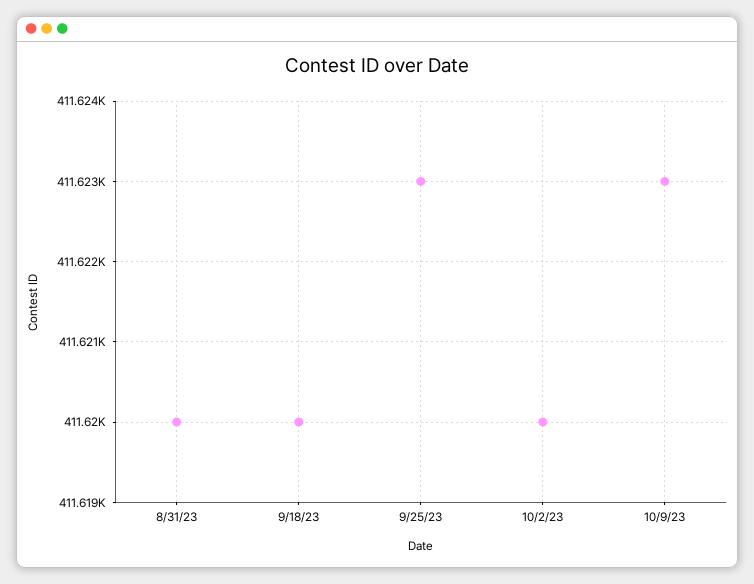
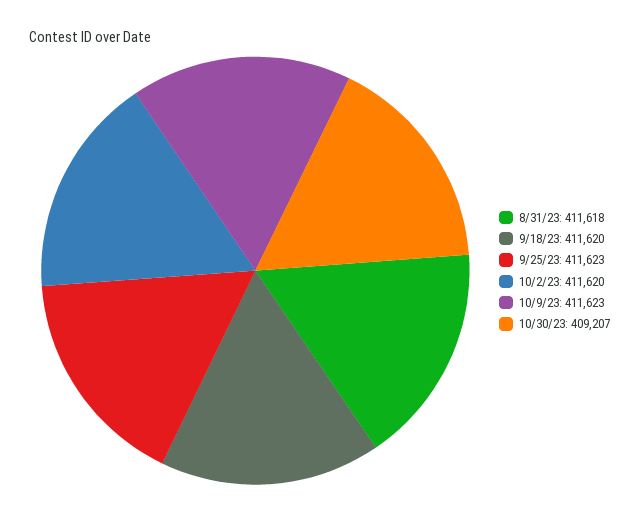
8/31/23: 411620 -> 411618
10/30/23: none -> 409207

